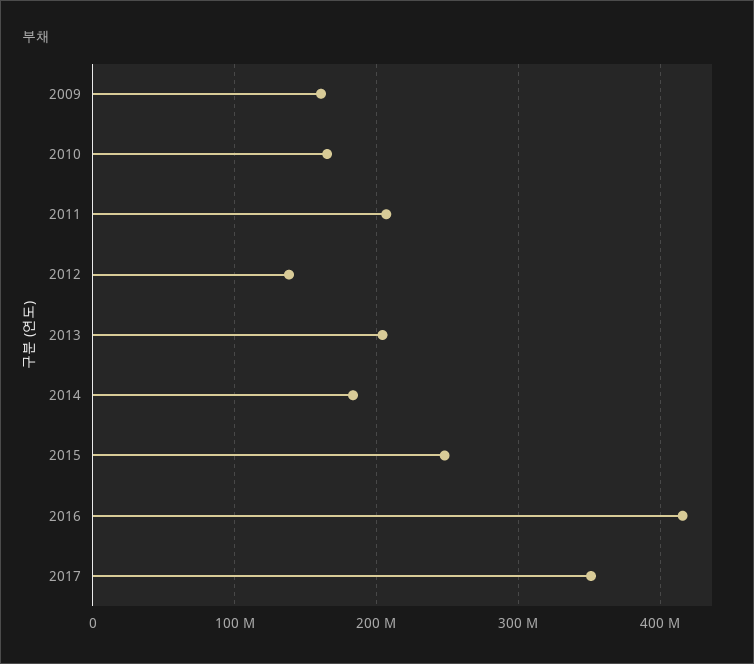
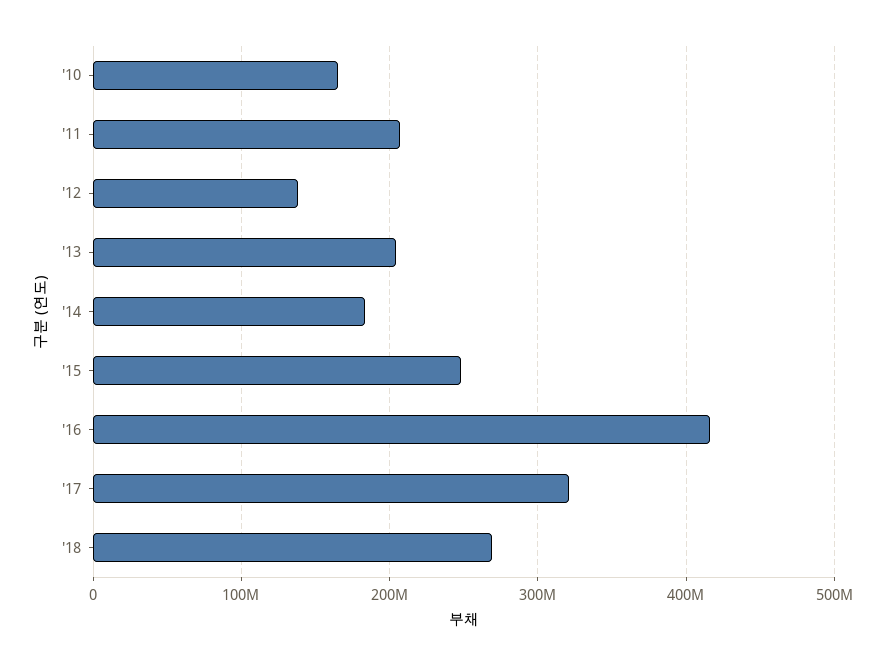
2009: 160000000 -> none
2017: 350000000 -> 320000000
'18: none -> 270000000

